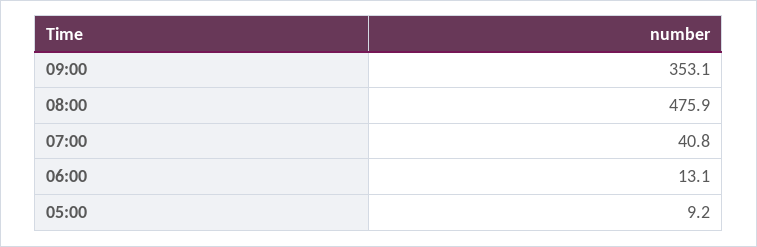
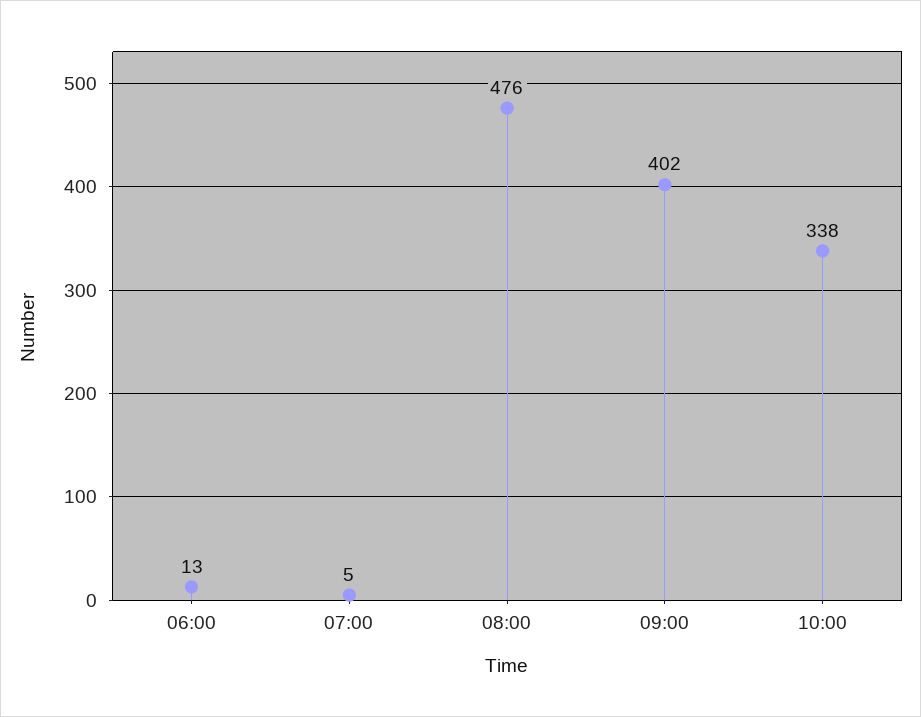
09:00: 353.1 -> 402
07:00: 40.8 -> 5
05:00: 9.2 -> none
10:00: none -> 338

